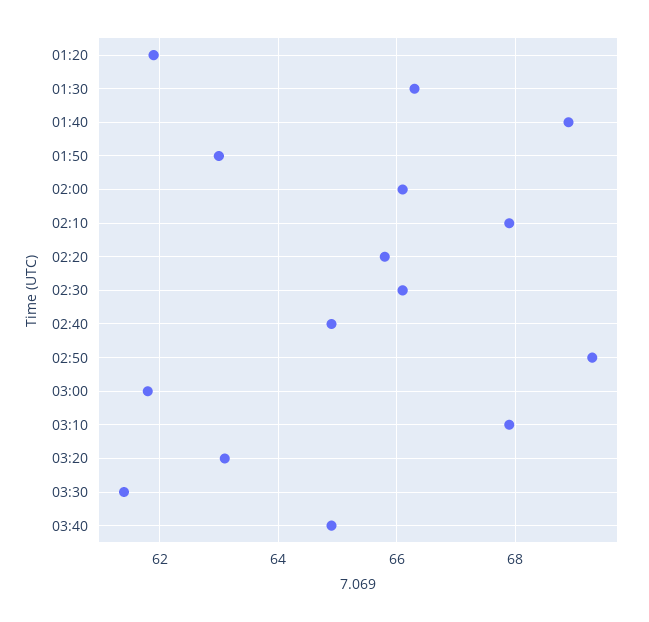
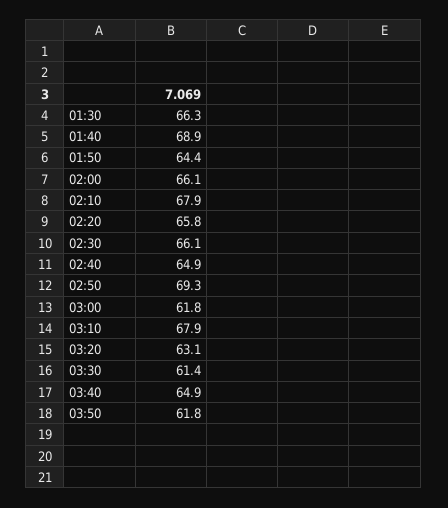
01:20: 62 -> none
01:50: 63 -> 64.4
03:50: none -> 61.8

